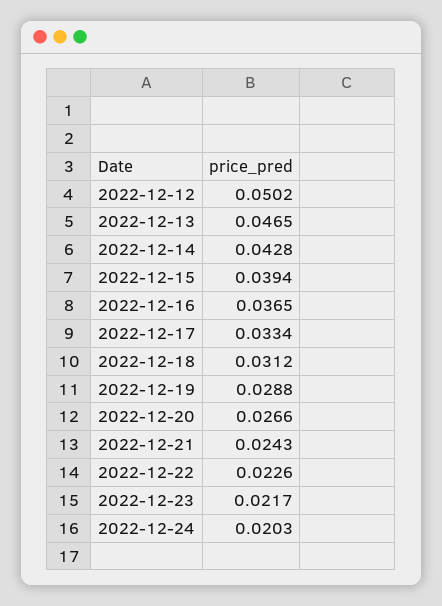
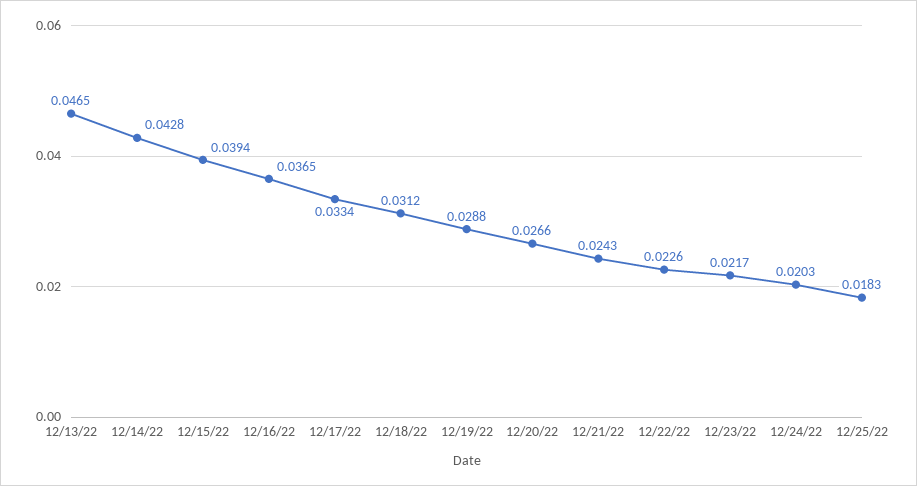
2022-12-12: 0.0502 -> none
12/25/22: none -> 0.0183

